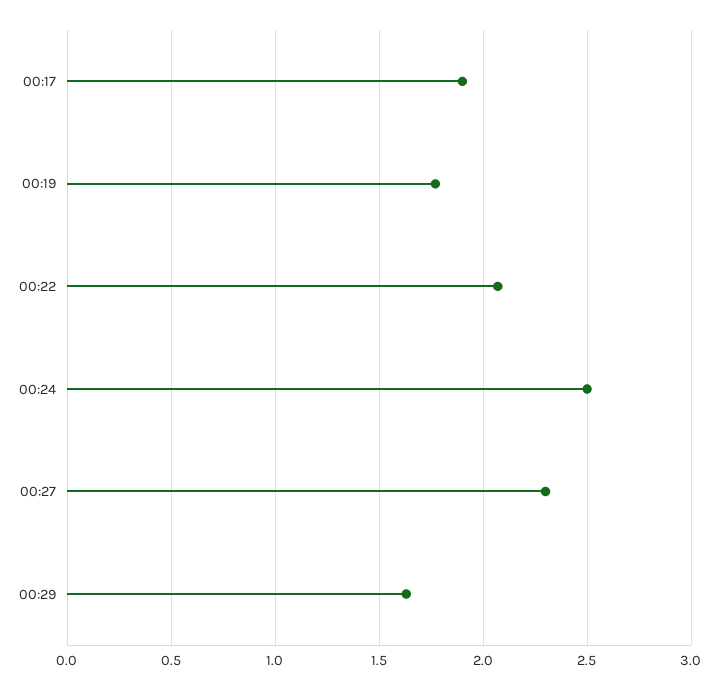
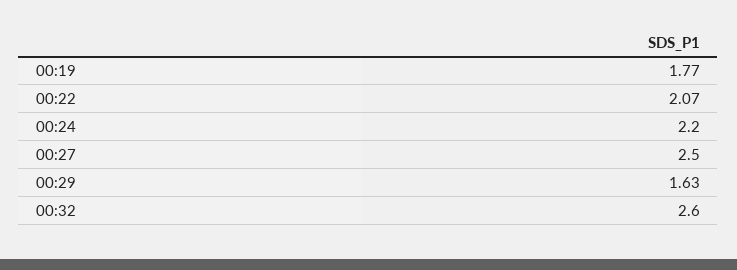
00:17: 1.9 -> none
00:24: 2.5 -> 2.2
00:27: 2.3 -> 2.5
00:32: none -> 2.6

